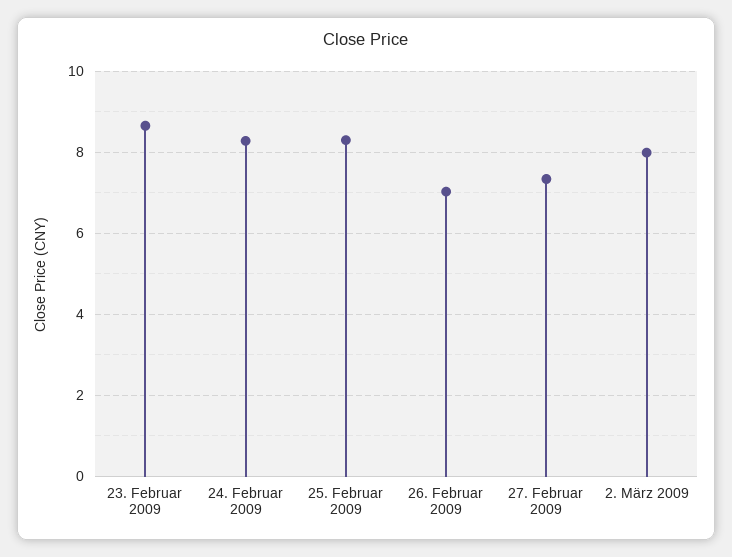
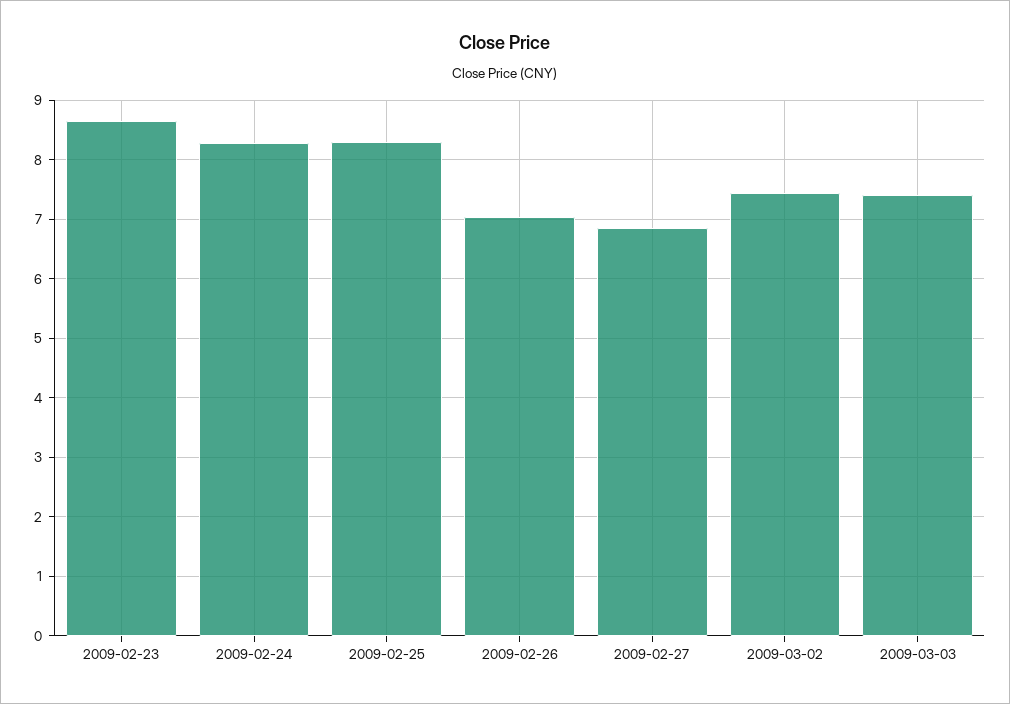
27. Februar 2009: 7.4 -> 6.8
2. März 2009: 8 -> 7.4
2009-03-03: none -> 7.4

